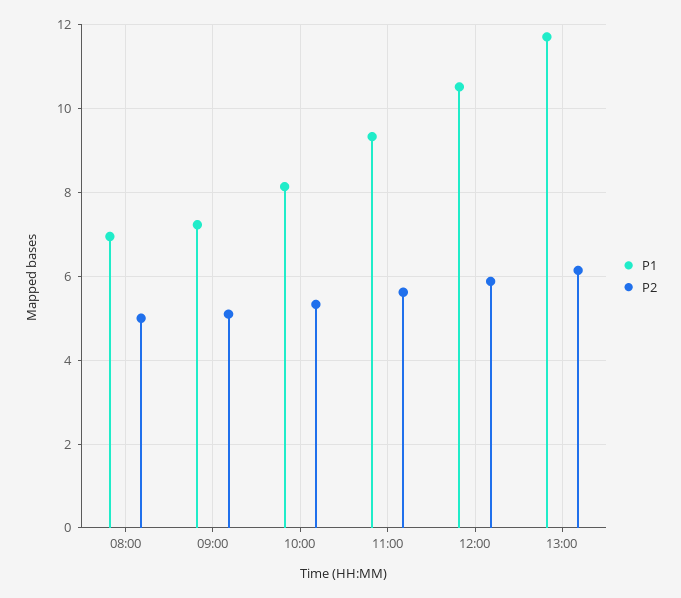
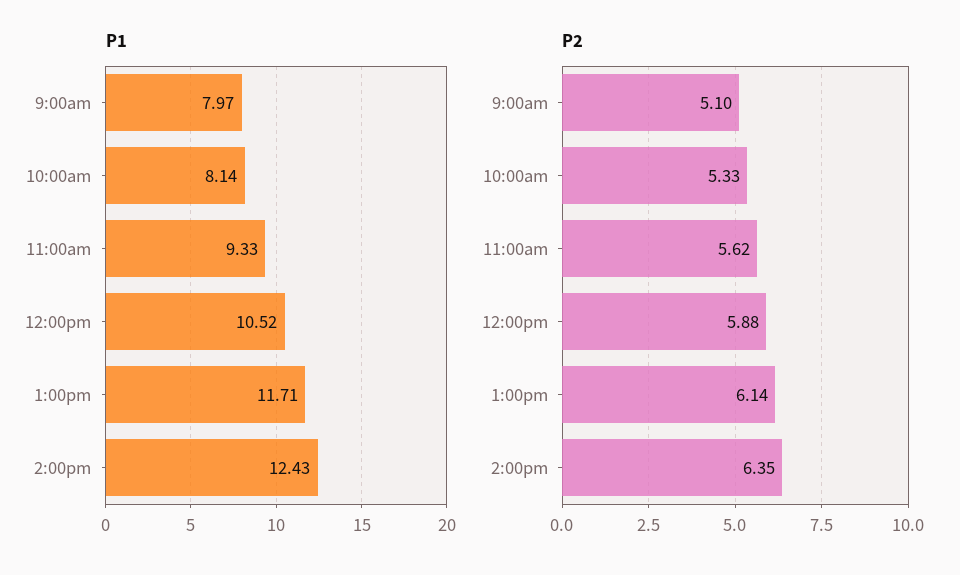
P1, 08:00: 7 -> none
P2, 08:00: 5 -> none
P1, 09:00: 7.2 -> 7.97
P1, 2:00pm: none -> 12.43
P2, 2:00pm: none -> 6.35

